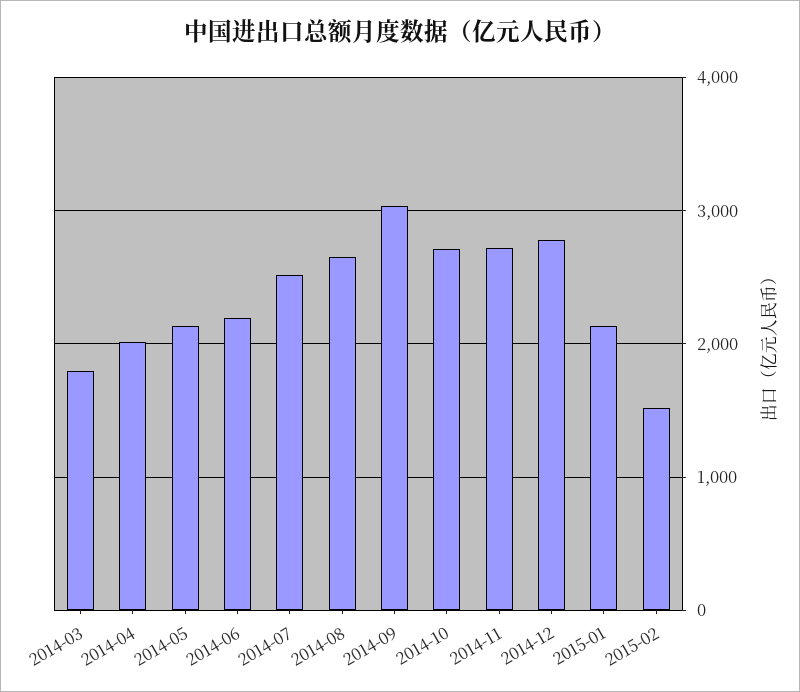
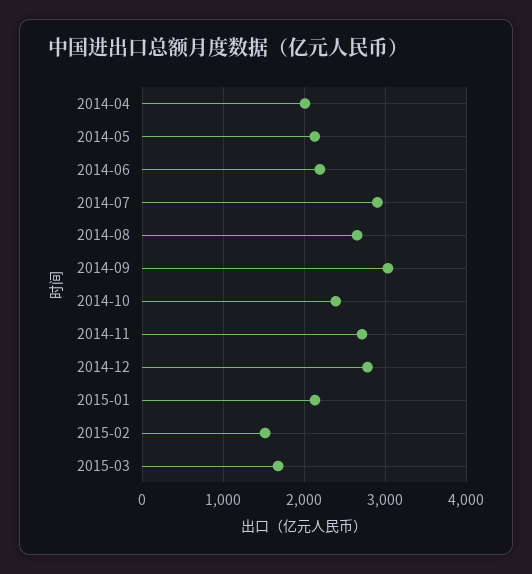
2014-03: 1800 -> none
2014-07: 2500 -> 2900
2014-10: 2700 -> 2400
2015-03: none -> 1700

